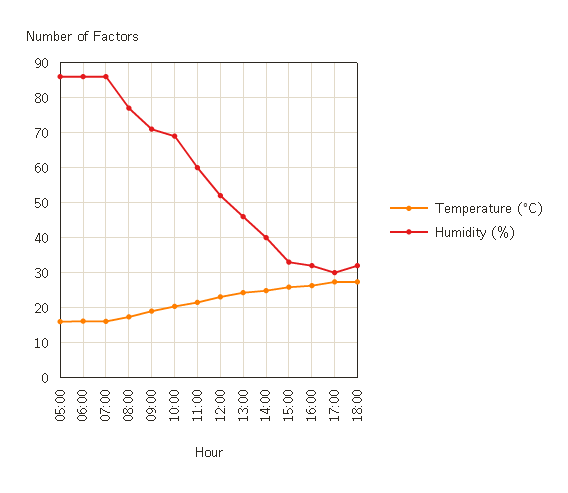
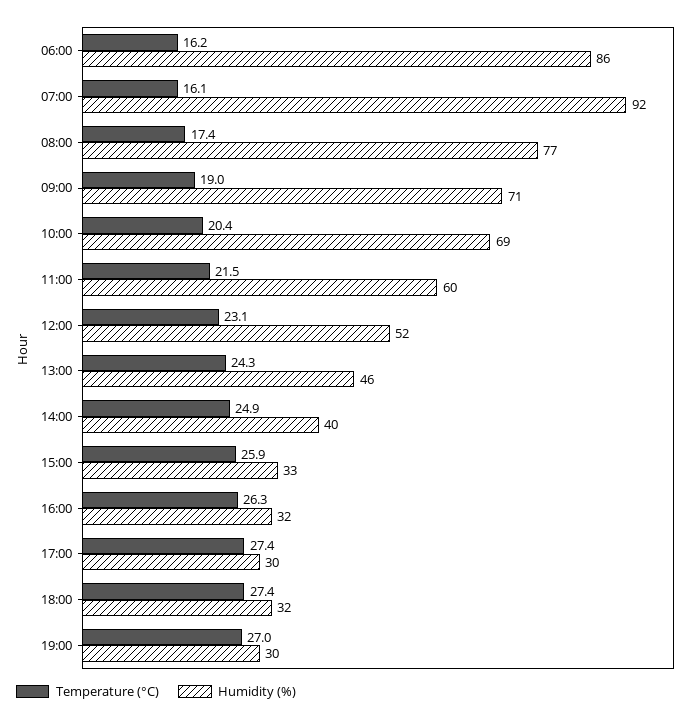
Temperature (°C), 05:00: 16 -> none
Humidity (%), 05:00: 86 -> none
Humidity (%), 07:00: 86 -> 92
Temperature (°C), 19:00: none -> 27
Humidity (%), 19:00: none -> 30

